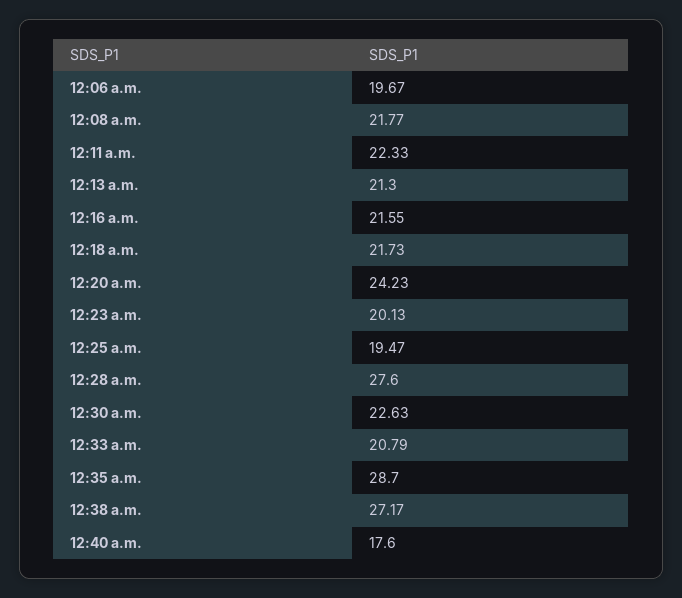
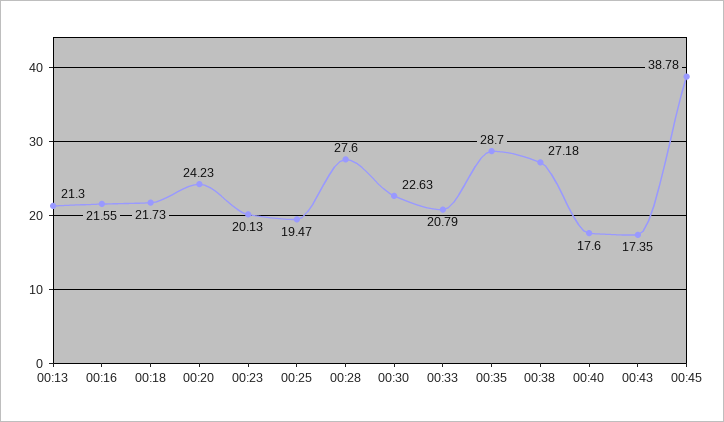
12:06 a.m.: 19.67 -> none
12:08 a.m.: 21.77 -> none
12:11 a.m.: 22.33 -> none
12:38 a.m.: 27.17 -> 27.18
00:43: none -> 17.35
00:45: none -> 38.78

